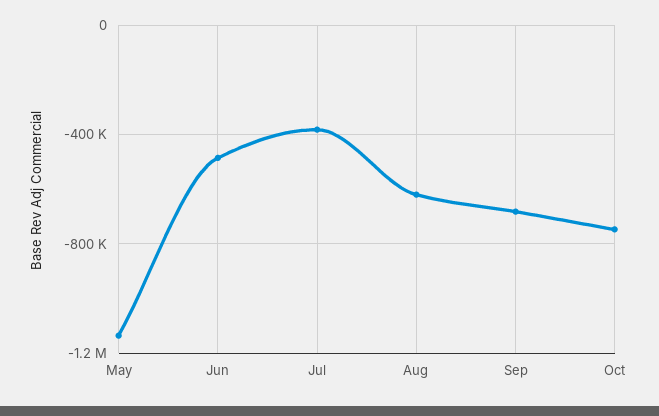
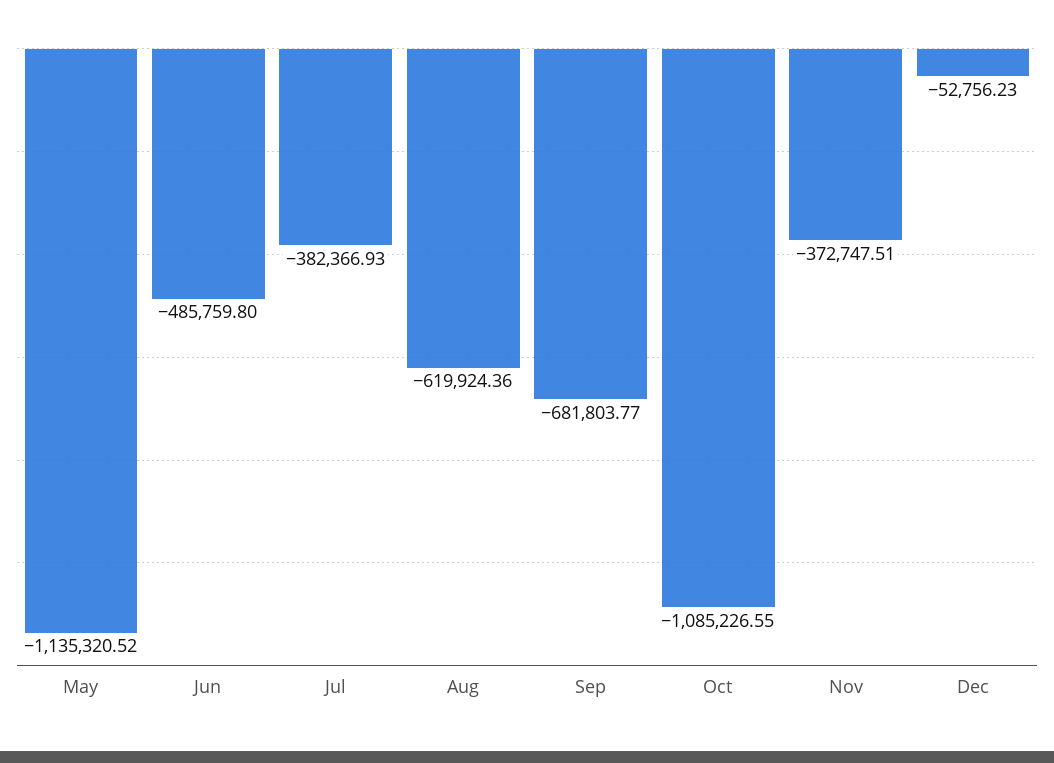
Oct: -750000 -> -1085226.55
Nov: none -> -372747.51
Dec: none -> -52756.23

